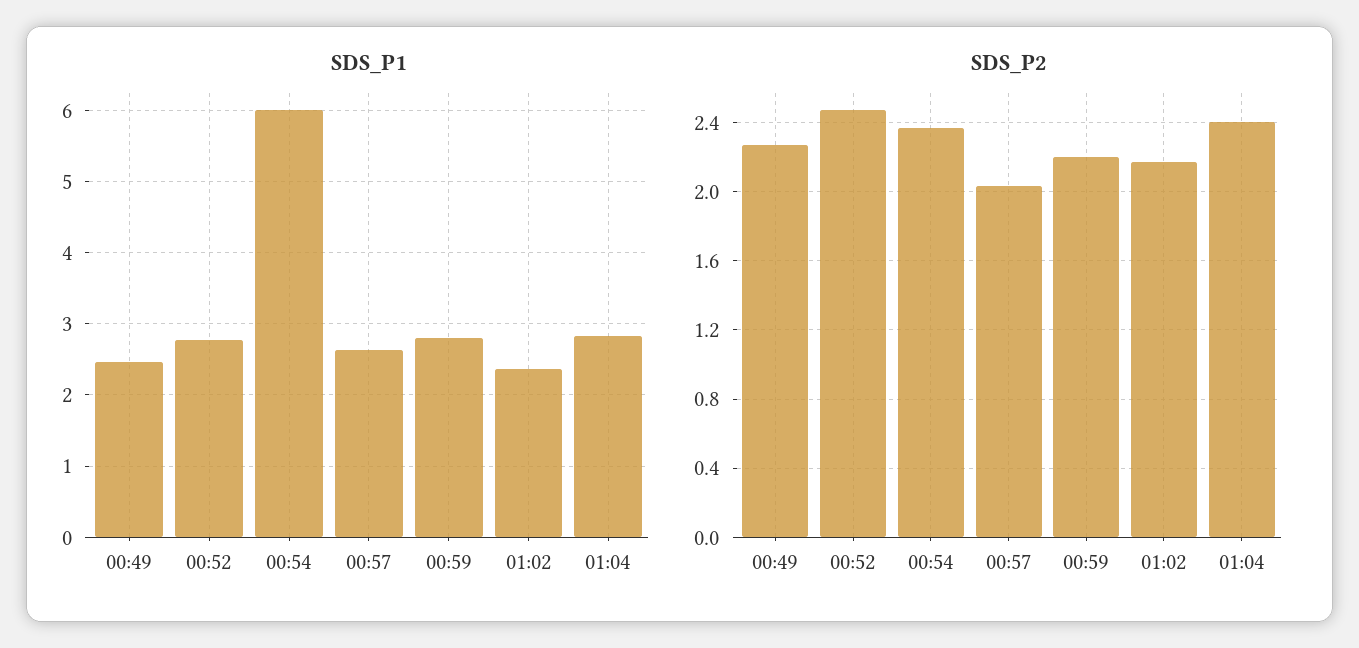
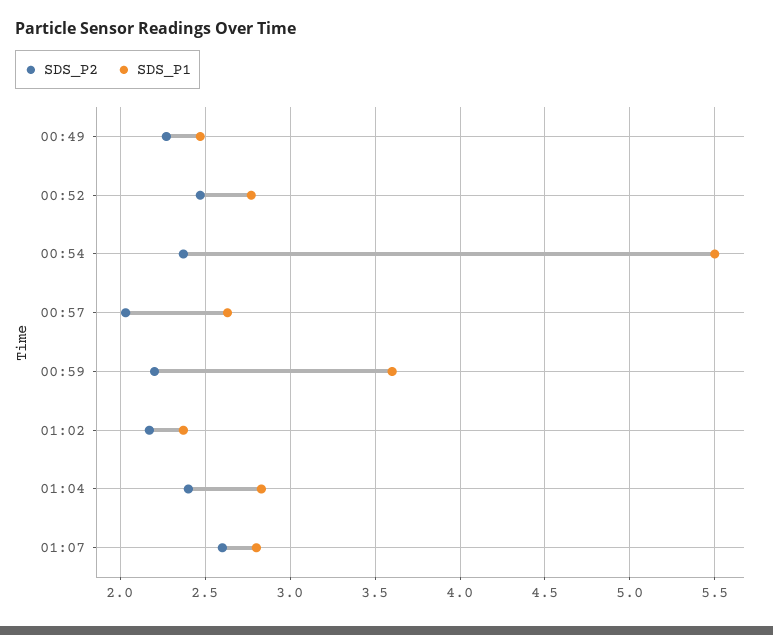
SDS_P1, 00:54: 6 -> 5.5
SDS_P1, 00:59: 2.8 -> 3.6
SDS_P2, 01:07: none -> 2.6
SDS_P1, 01:07: none -> 2.8

